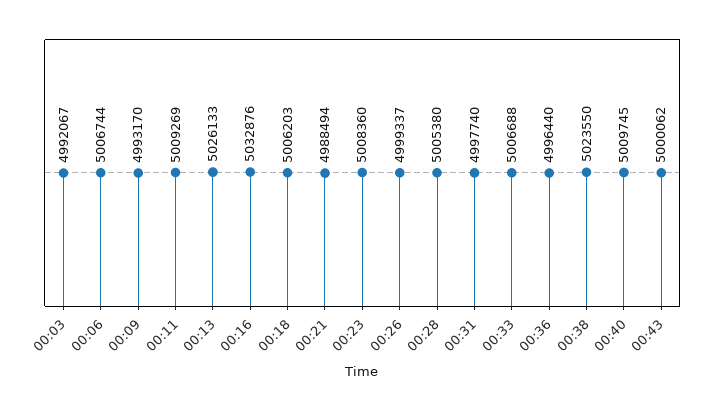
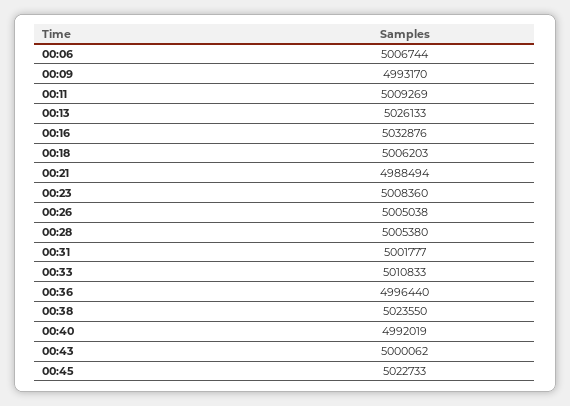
00:03: 4992067 -> none
00:26: 4999337 -> 5005038
00:31: 4997740 -> 5001777
00:33: 5006688 -> 5010833
00:40: 5009745 -> 4992019
00:45: none -> 5022733

